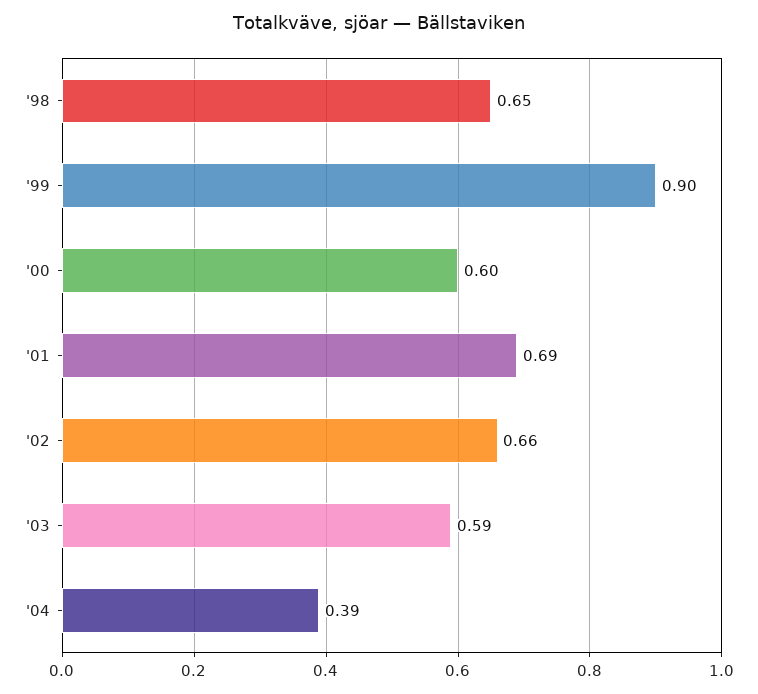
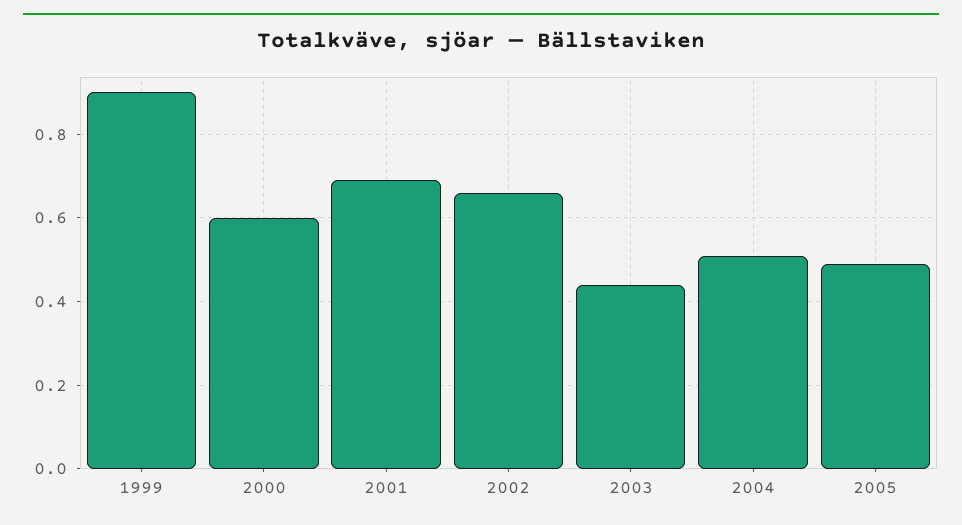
'98: 0.65 -> none
'03: 0.59 -> 0.45
'04: 0.39 -> 0.5
2005: none -> 0.5

